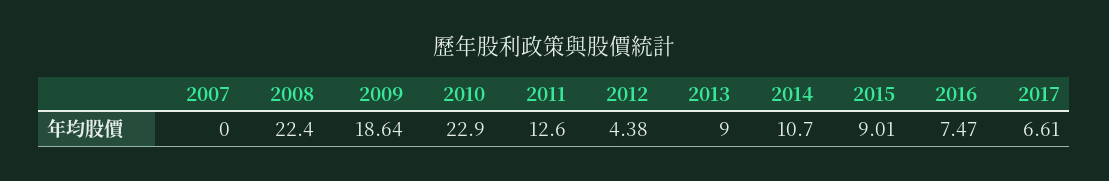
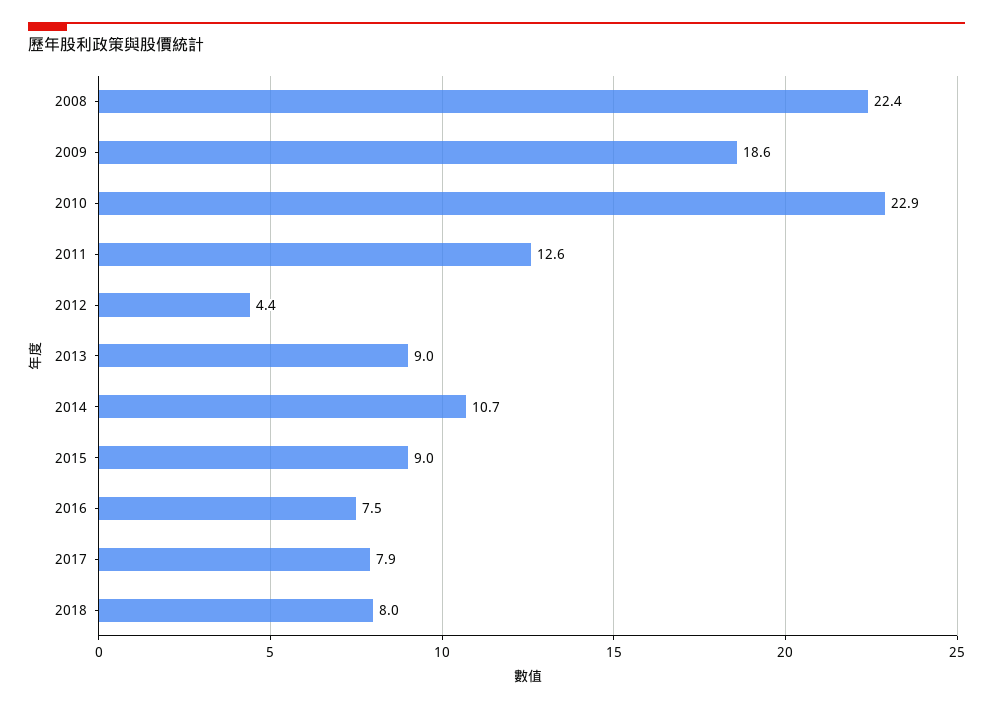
2007: 0 -> none
2017: 6.61 -> 7.9
2018: none -> 8

